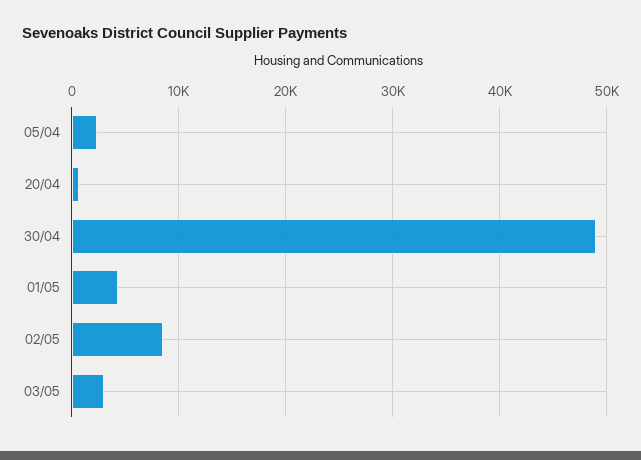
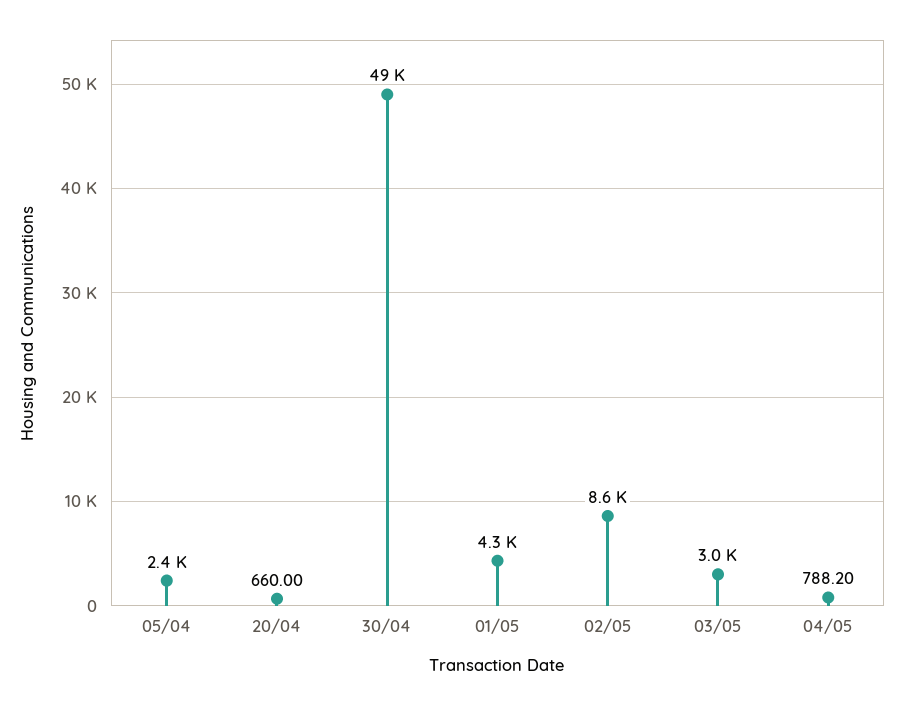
04/05: none -> 788.2

